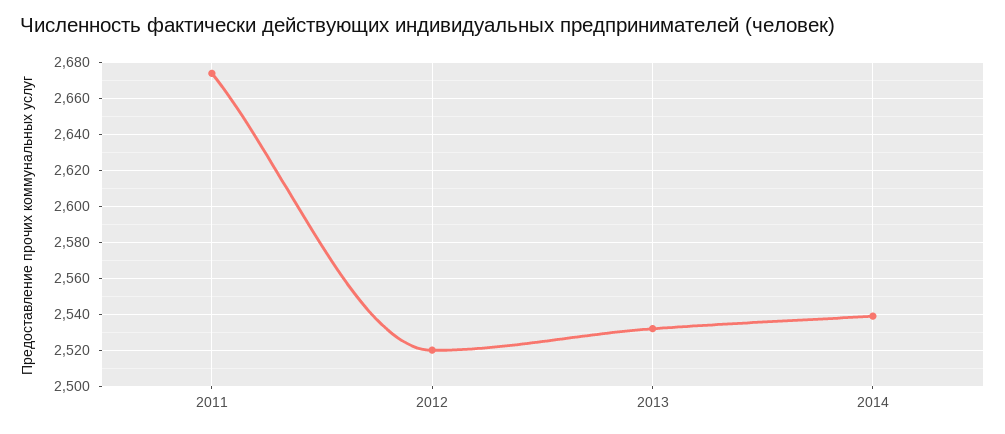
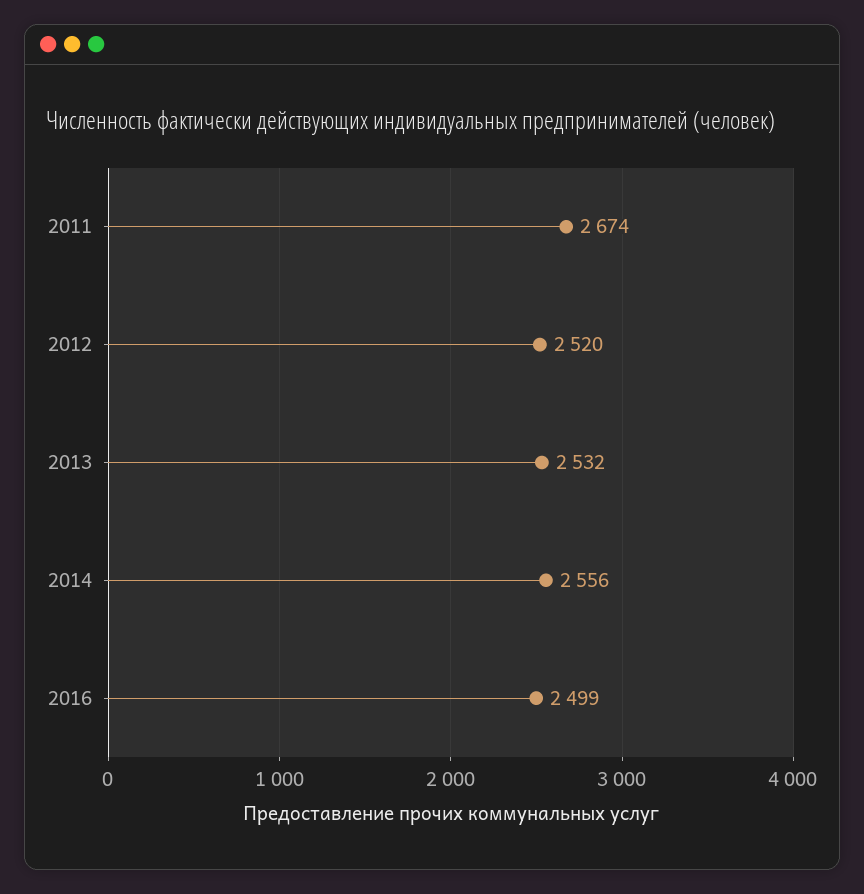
2014: 2540 -> 2556
2016: none -> 2499

